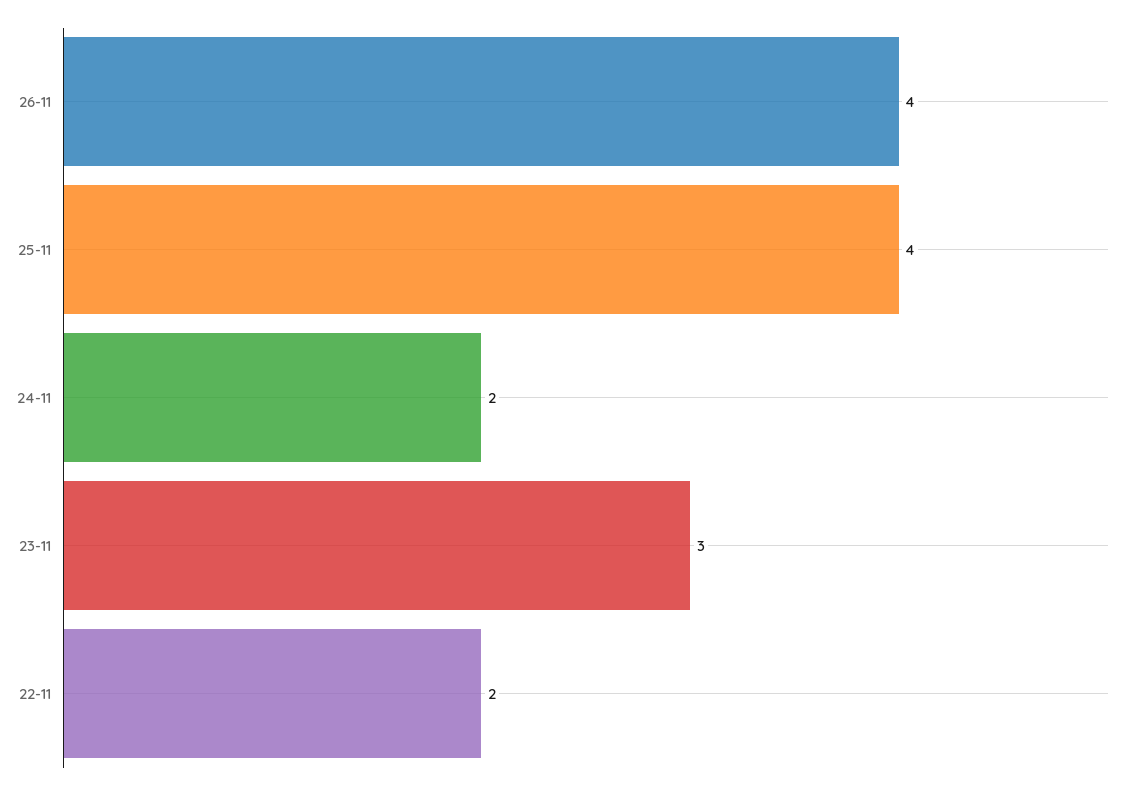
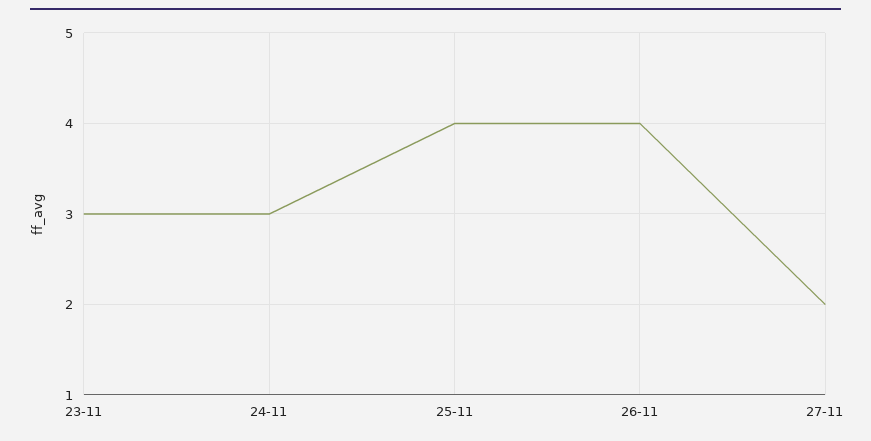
24-11: 2 -> 3
22-11: 2 -> none
27-11: none -> 2

